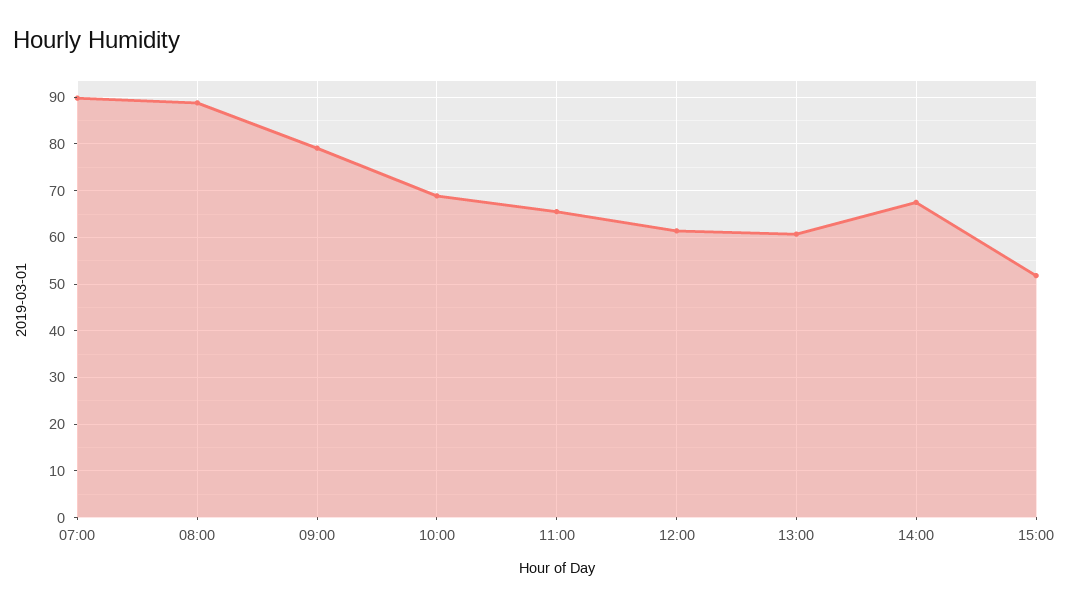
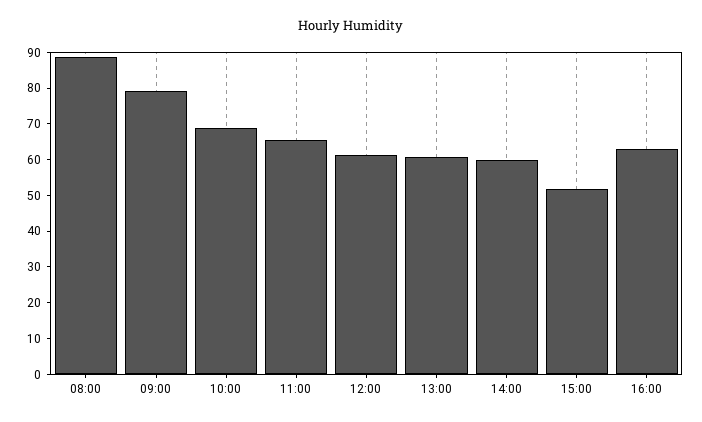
07:00: 90 -> none
14:00: 68 -> 60
16:00: none -> 62.5

